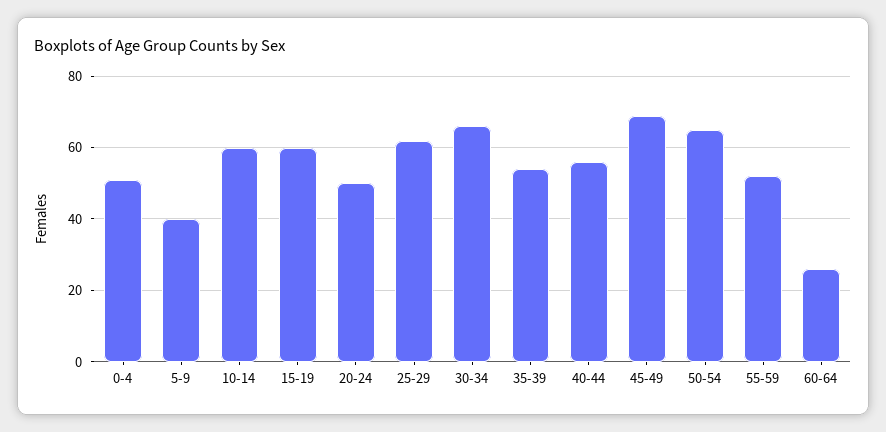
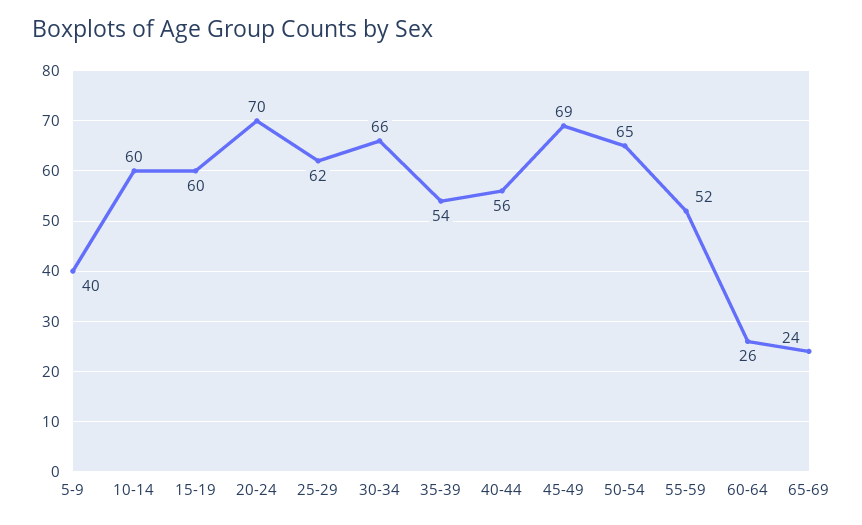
0-4: 50 -> none
20-24: 50 -> 70
65-69: none -> 24

